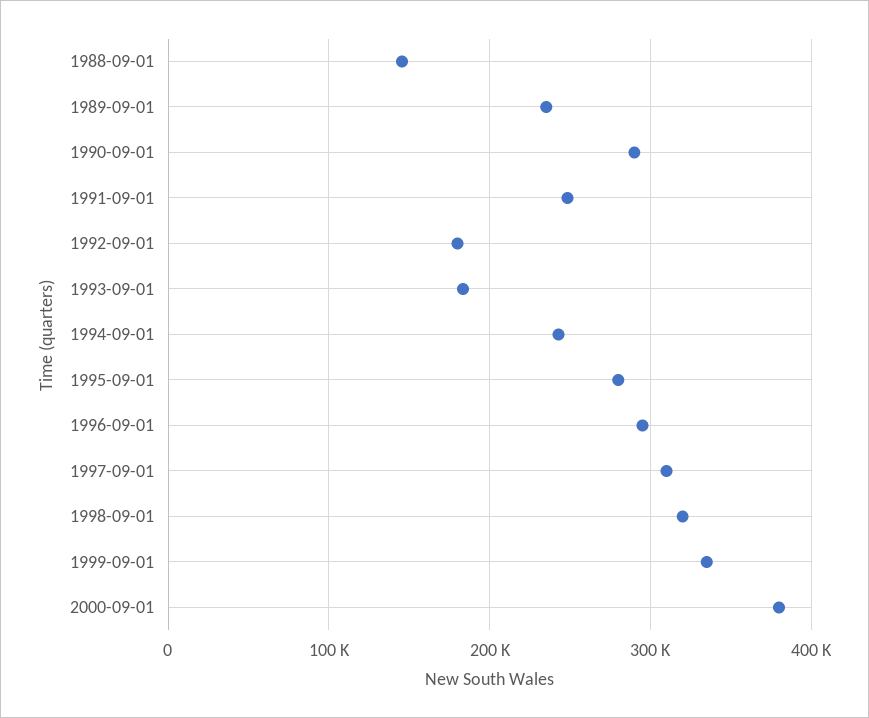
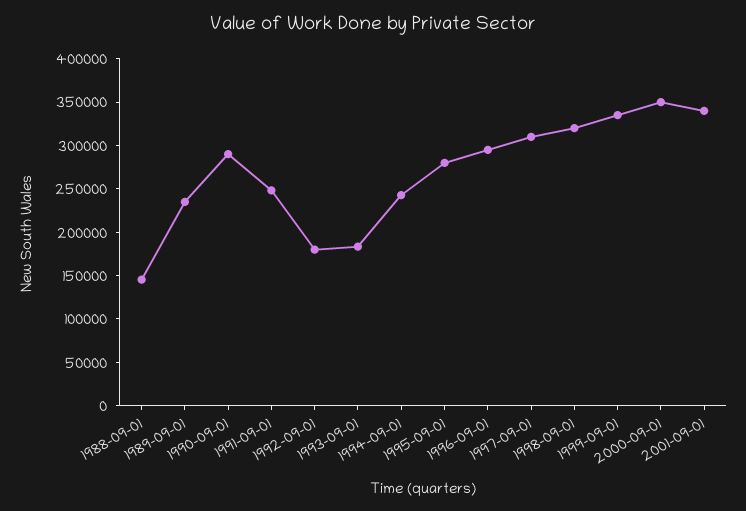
2000-09-01: 380000 -> 350000
2001-09-01: none -> 340000

